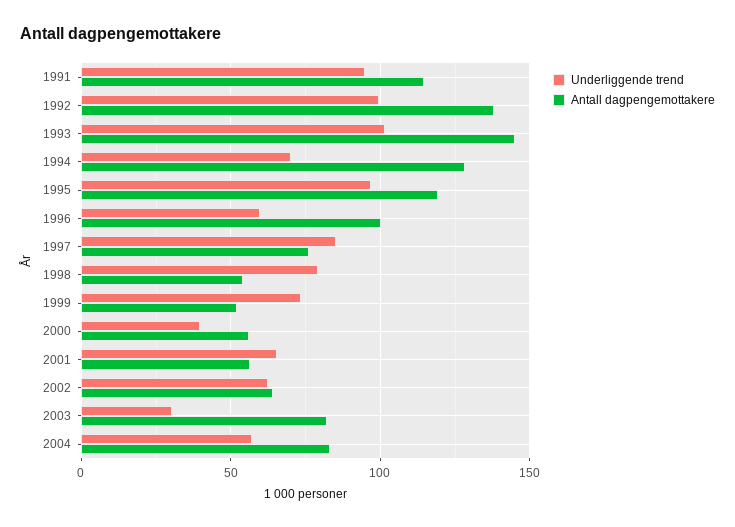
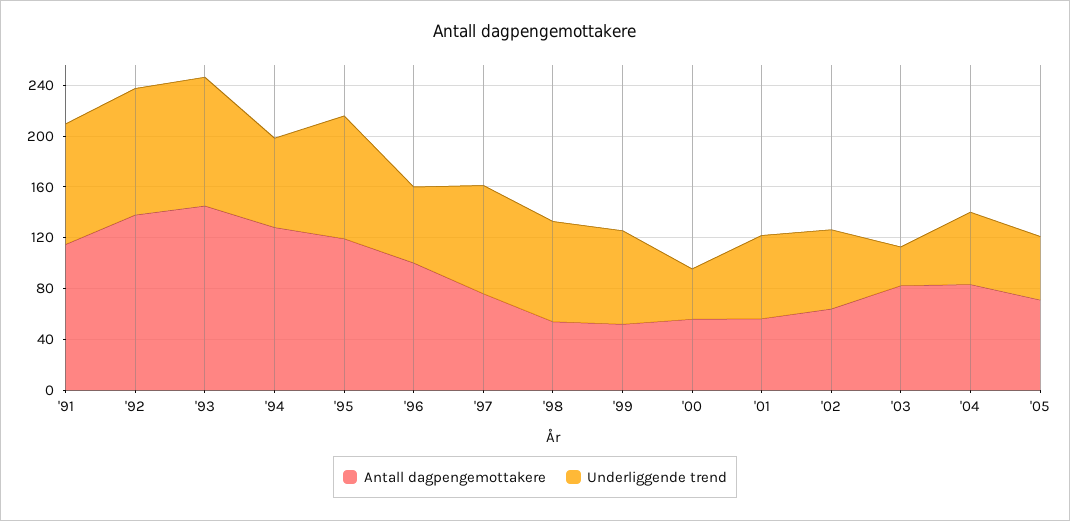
Antall dagpengemottakere, '05: none -> 70
Underliggende trend, '05: none -> 50

